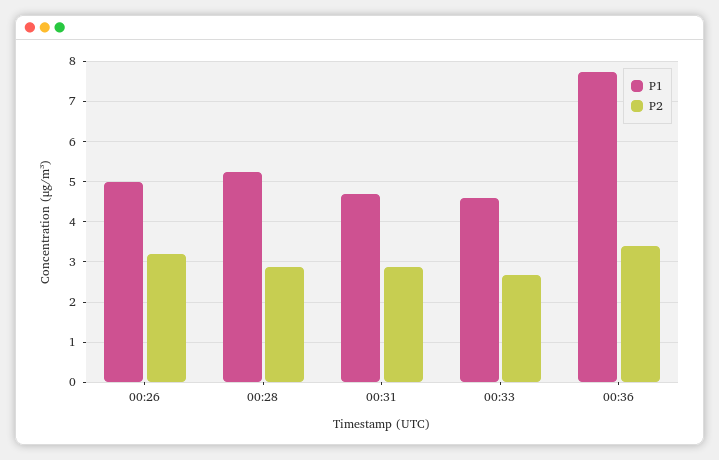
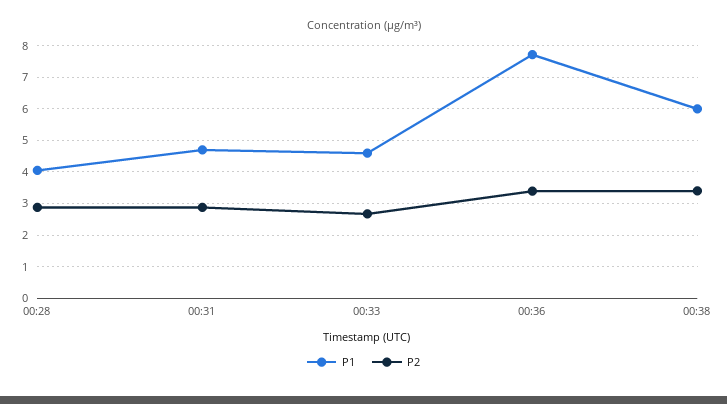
P1, 00:26: 5 -> none
P2, 00:26: 3.2 -> none
P1, 00:28: 5.2 -> 4
P1, 00:38: none -> 6
P2, 00:38: none -> 3.4

